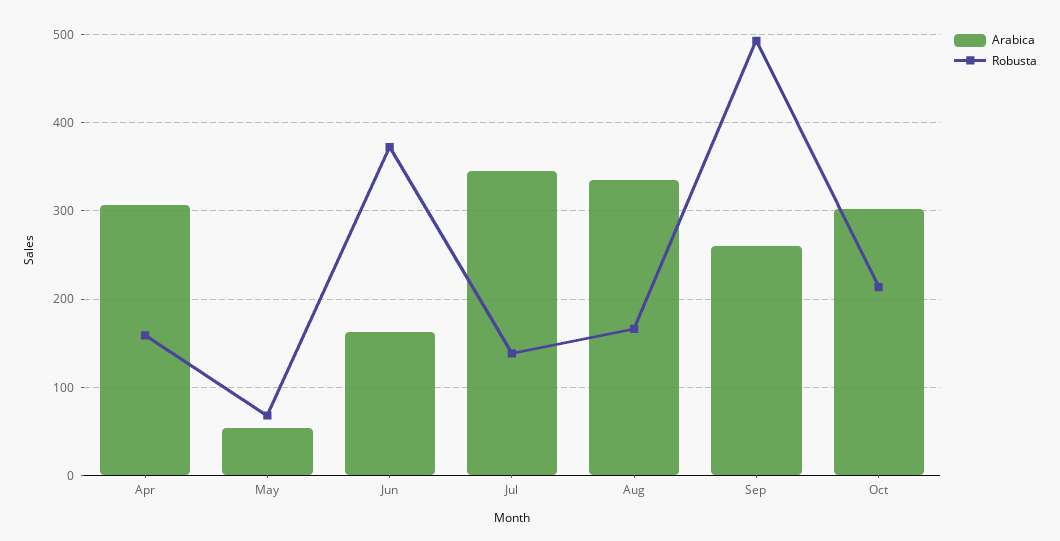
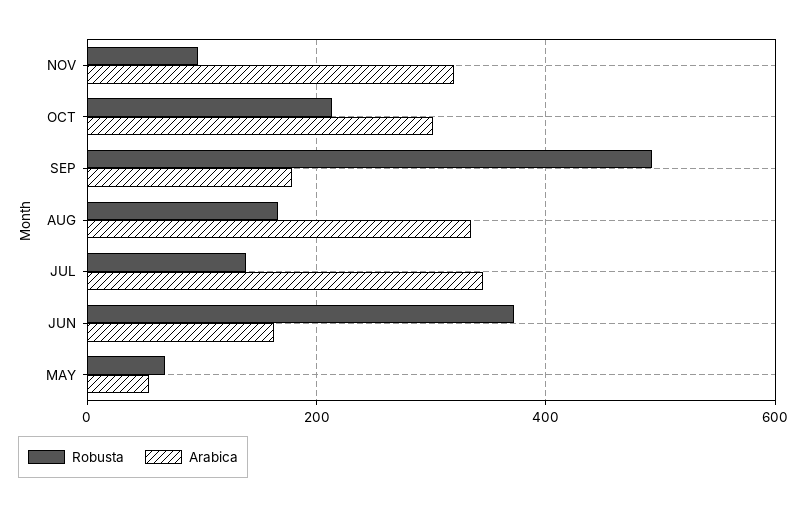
Arabica, Apr: 310 -> none
Robusta, Apr: 160 -> none
Arabica, Sep: 260 -> 180
Robusta, NOV: none -> 100
Arabica, NOV: none -> 320

